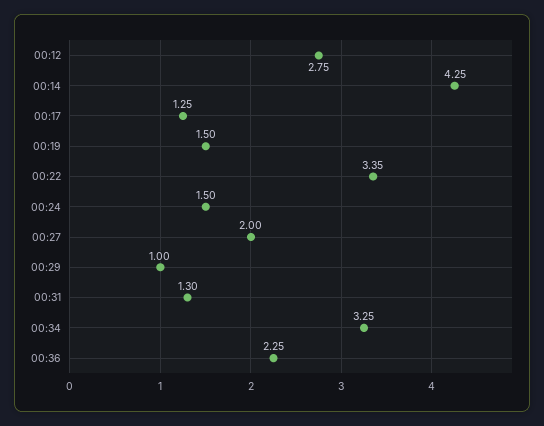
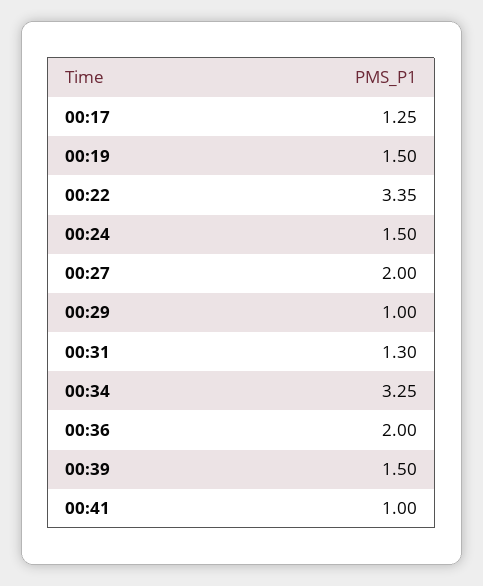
00:12: 2.75 -> none
00:14: 4.25 -> none
00:36: 2.25 -> 2
00:39: none -> 1.5
00:41: none -> 1

